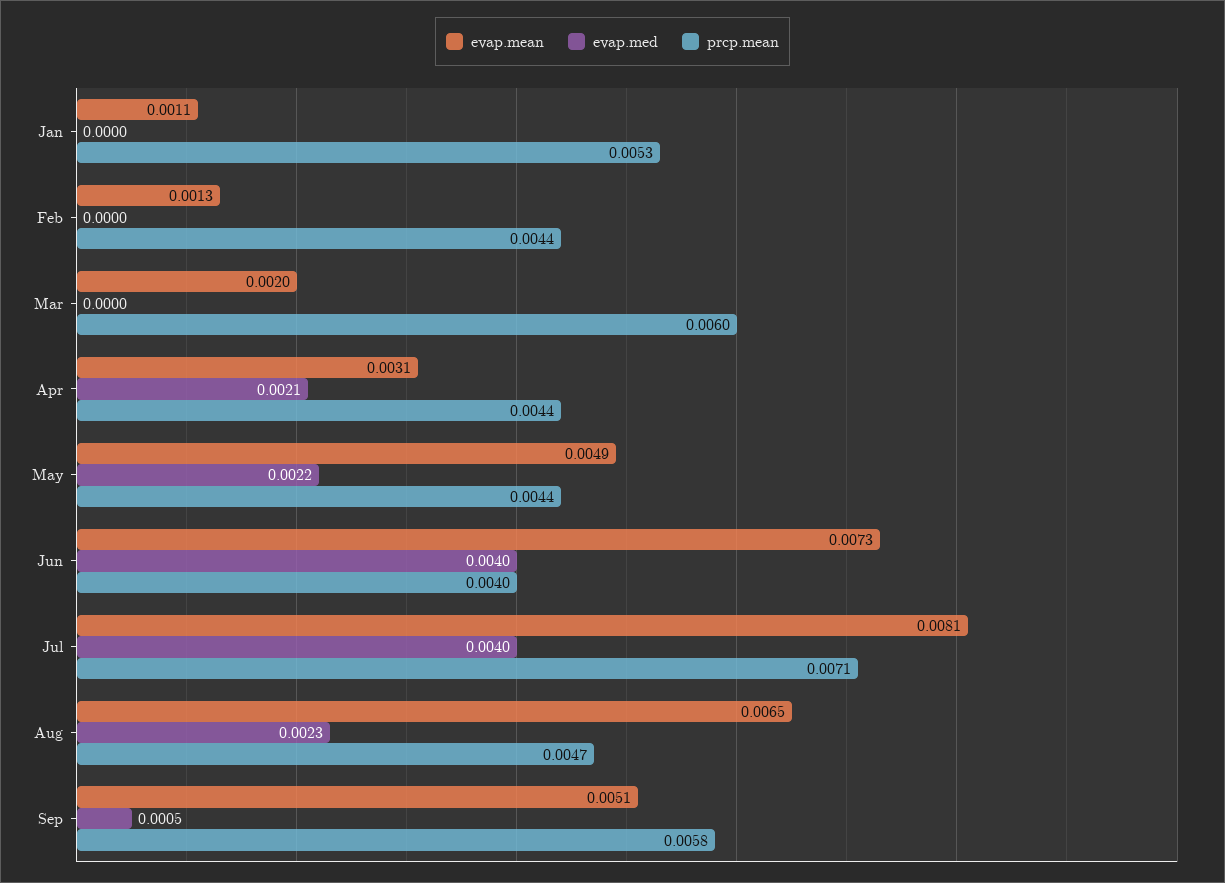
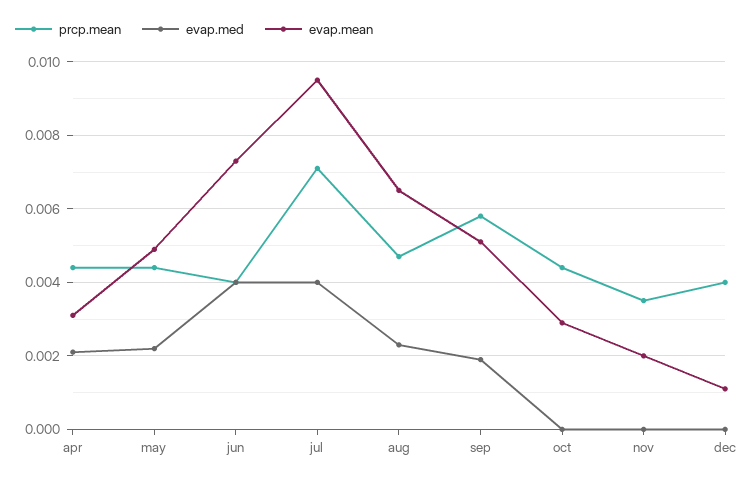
evap.mean, Jan: 0.0011 -> none
evap.med, Jan: 0 -> none
prcp.mean, Jan: 0.0053 -> none
evap.mean, Feb: 0.0013 -> none
evap.med, Feb: 0 -> none
prcp.mean, Feb: 0.0044 -> none
evap.mean, Mar: 0.002 -> none
evap.med, Mar: 0 -> none
prcp.mean, Mar: 0.006 -> none
evap.mean, Jul: 0.0081 -> 0.0095
evap.med, Sep: 0.0005 -> 0.002
prcp.mean, oct: none -> 0.0045
evap.med, oct: none -> 0
evap.mean, oct: none -> 0.003
prcp.mean, nov: none -> 0.0035
evap.med, nov: none -> 0
evap.mean, nov: none -> 0.002
prcp.mean, dec: none -> 0.004
evap.med, dec: none -> 0
evap.mean, dec: none -> 0.001

